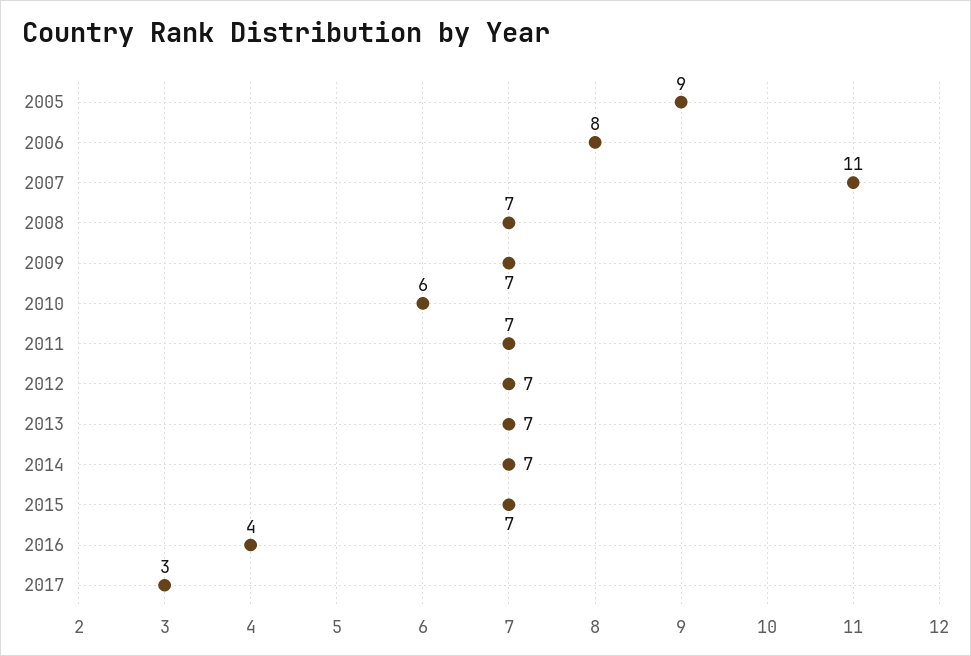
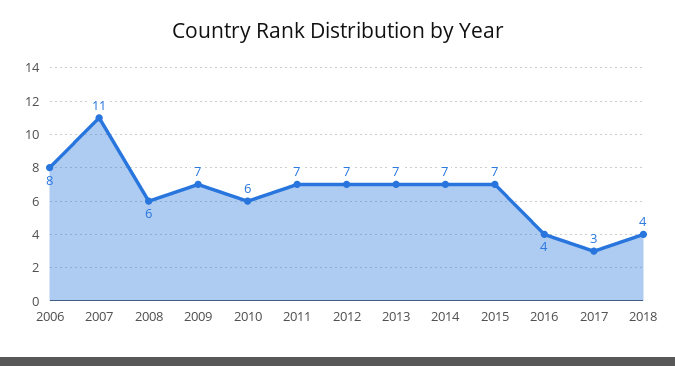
2005: 9 -> none
2008: 7 -> 6
2018: none -> 4

